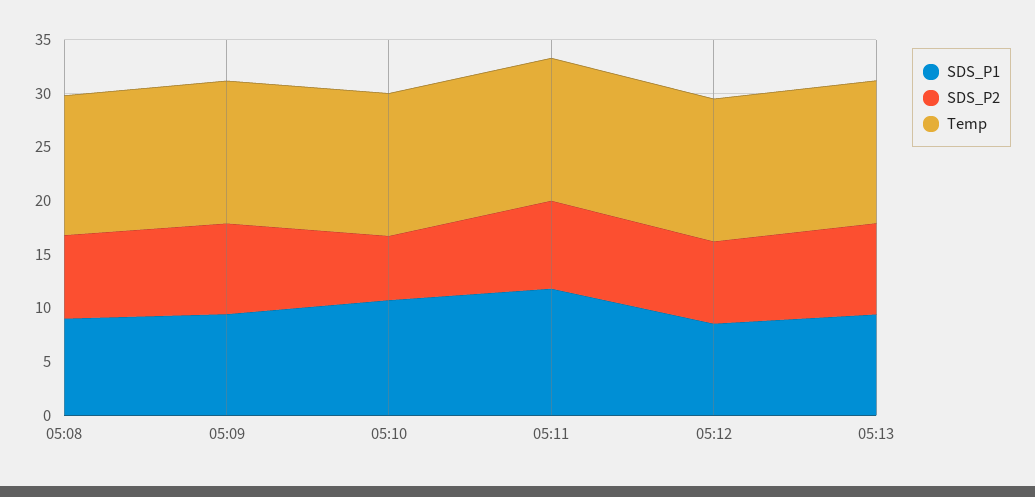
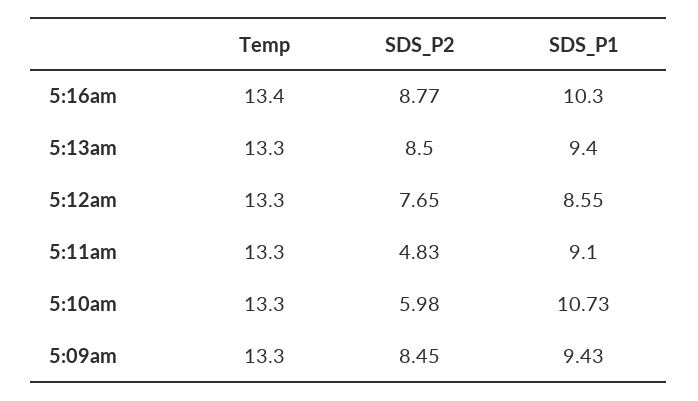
SDS_P1, 05:08: 9 -> none
SDS_P2, 05:08: 8 -> none
Temp, 05:08: 13 -> none
SDS_P1, 05:11: 12 -> 9.1
SDS_P2, 05:11: 8 -> 4.83
Temp, 5:16am: none -> 13.4
SDS_P2, 5:16am: none -> 8.77
SDS_P1, 5:16am: none -> 10.3

